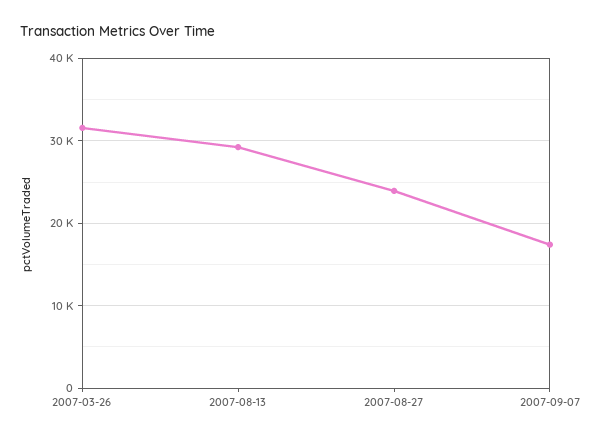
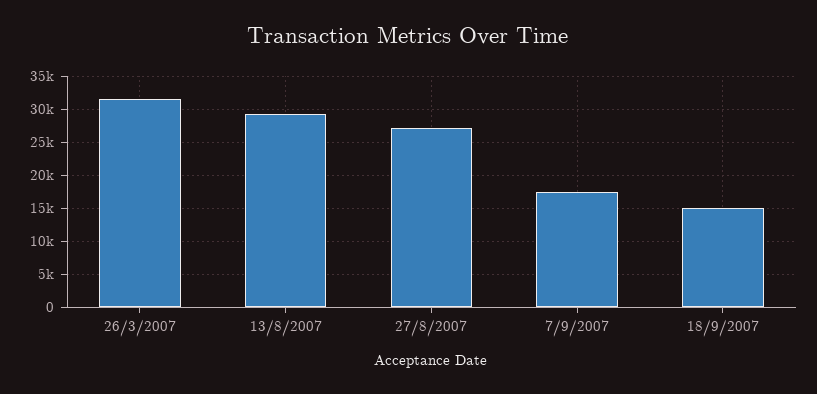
2007-08-27: 24000 -> 27000
18/9/2007: none -> 15000

